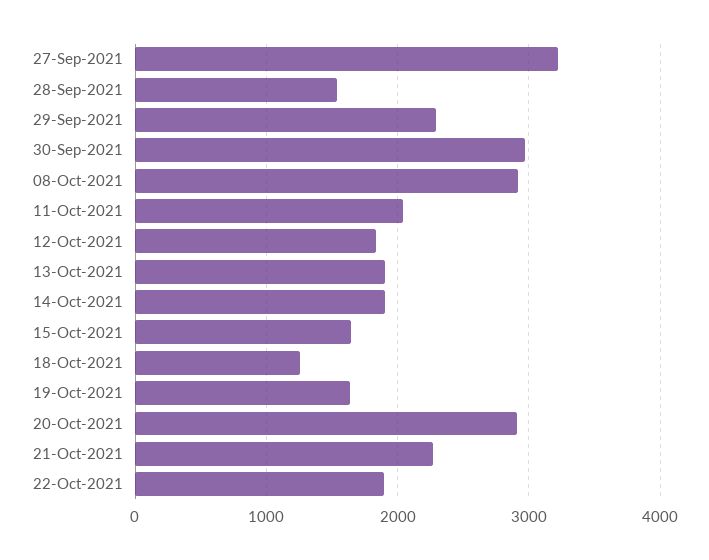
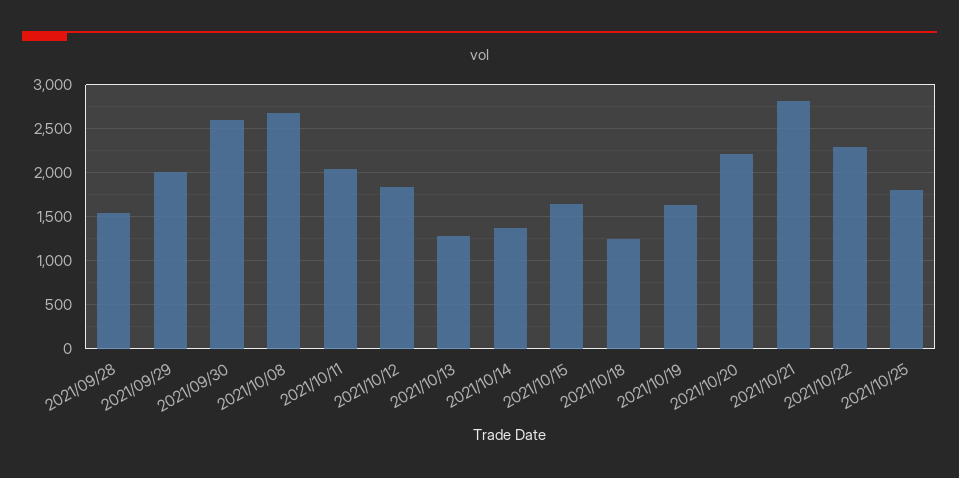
27-Sep-2021: 3200 -> none
29-Sep-2021: 2300 -> 2000
30-Sep-2021: 3000 -> 2600
08-Oct-2021: 2900 -> 2700
13-Oct-2021: 1900 -> 1300
14-Oct-2021: 1900 -> 1400
20-Oct-2021: 2900 -> 2200
21-Oct-2021: 2300 -> 2800
22-Oct-2021: 1900 -> 2300
2021/10/25: none -> 1800

